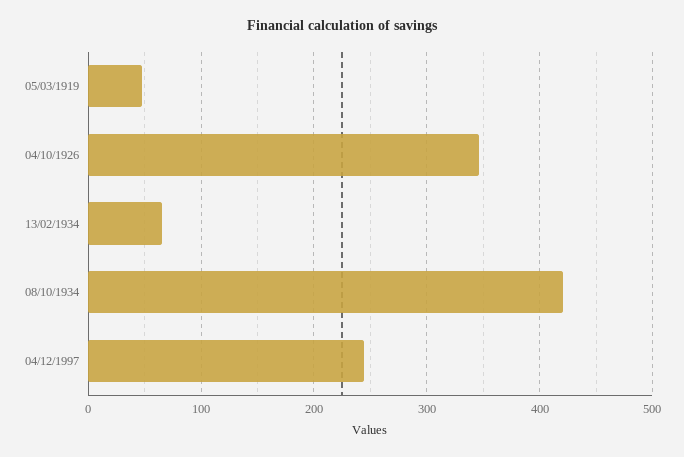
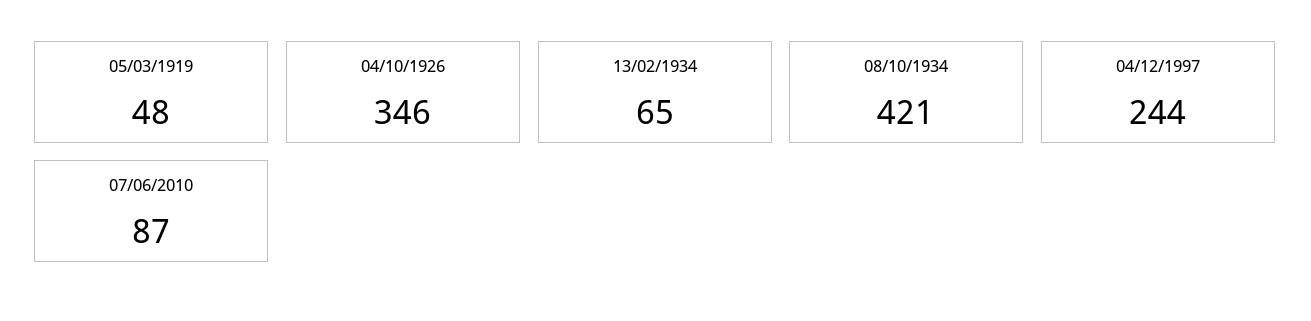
07/06/2010: none -> 87

